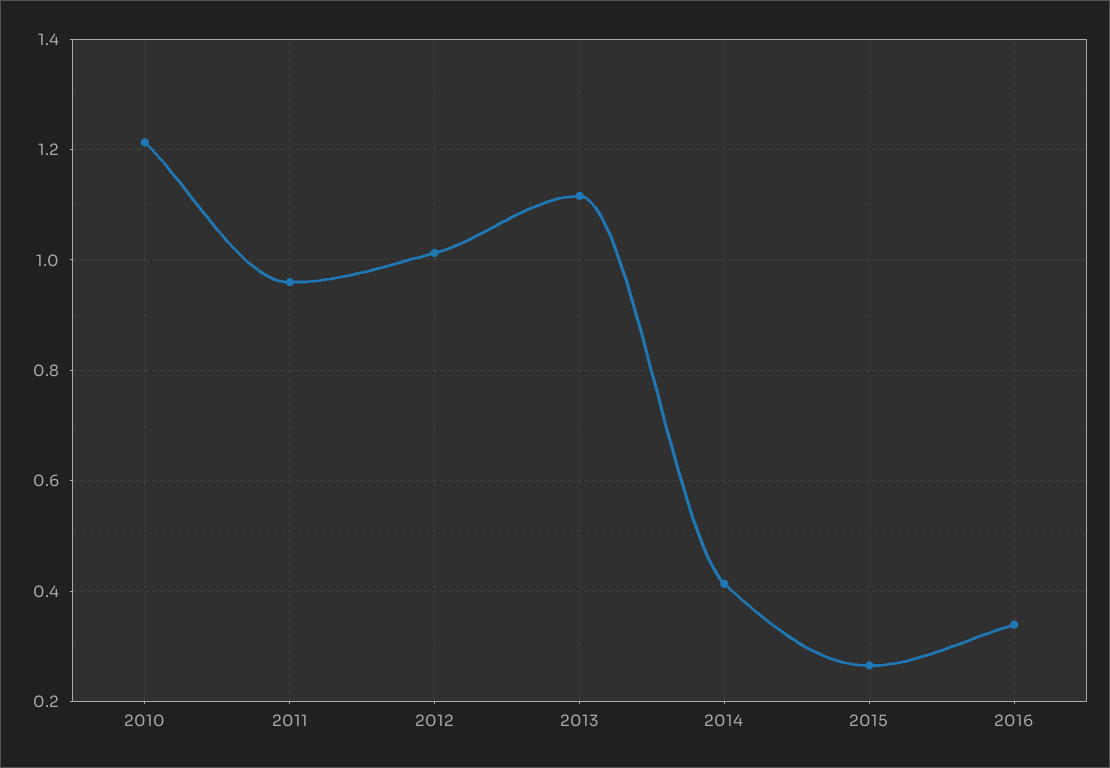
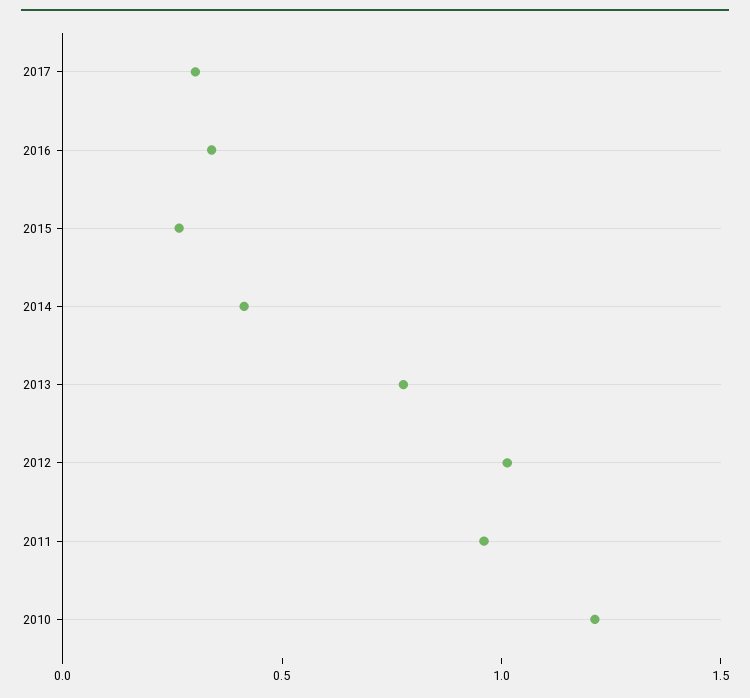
2013: 1.12 -> 0.8
2017: none -> 0.3

